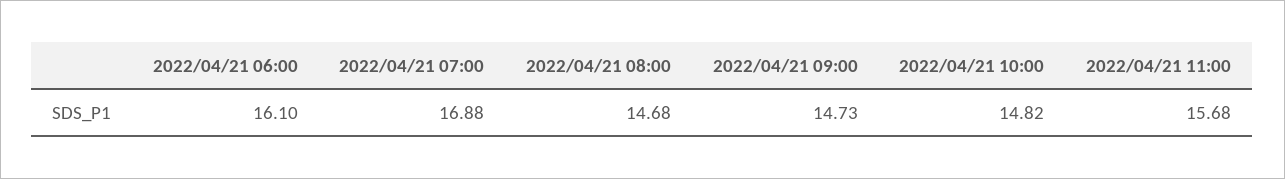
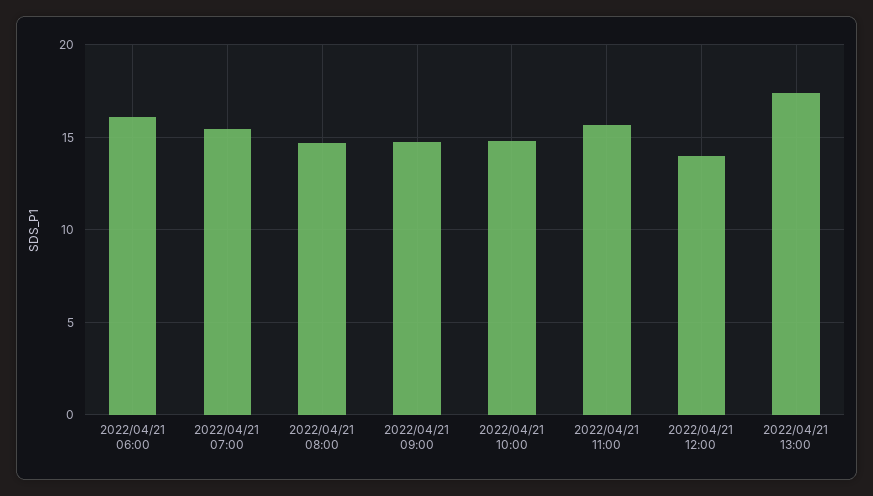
2022/04/21 07:00: 16.88 -> 15.5
2022/04/21 12:00: none -> 14
2022/04/21 13:00: none -> 17.5

